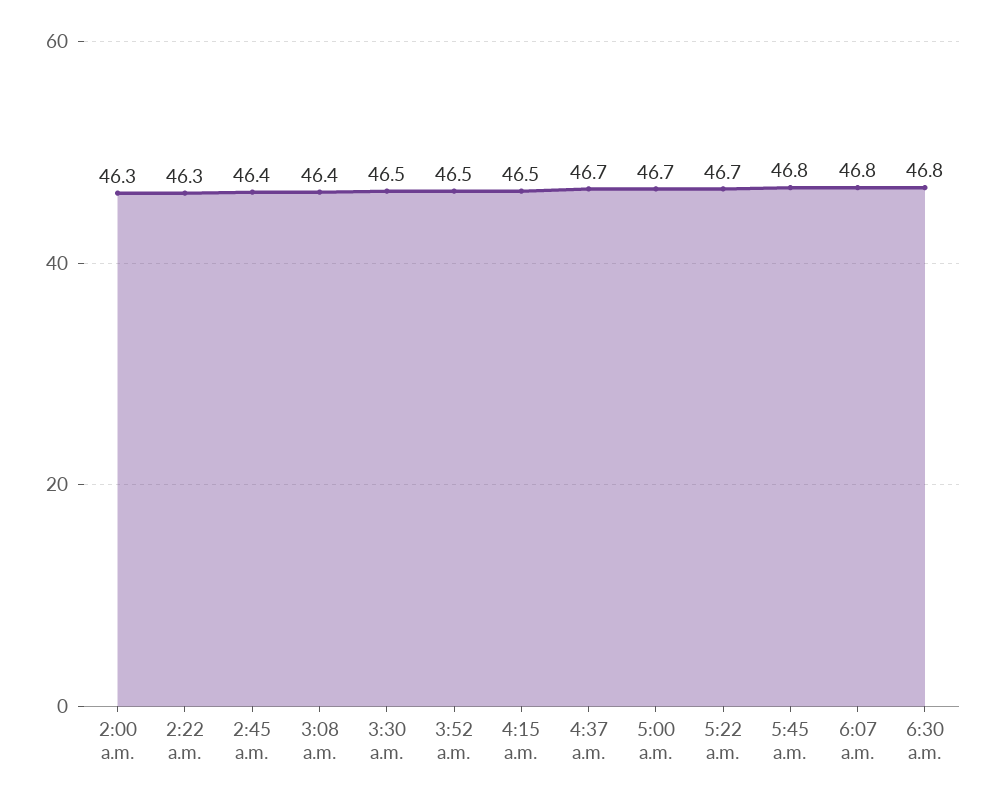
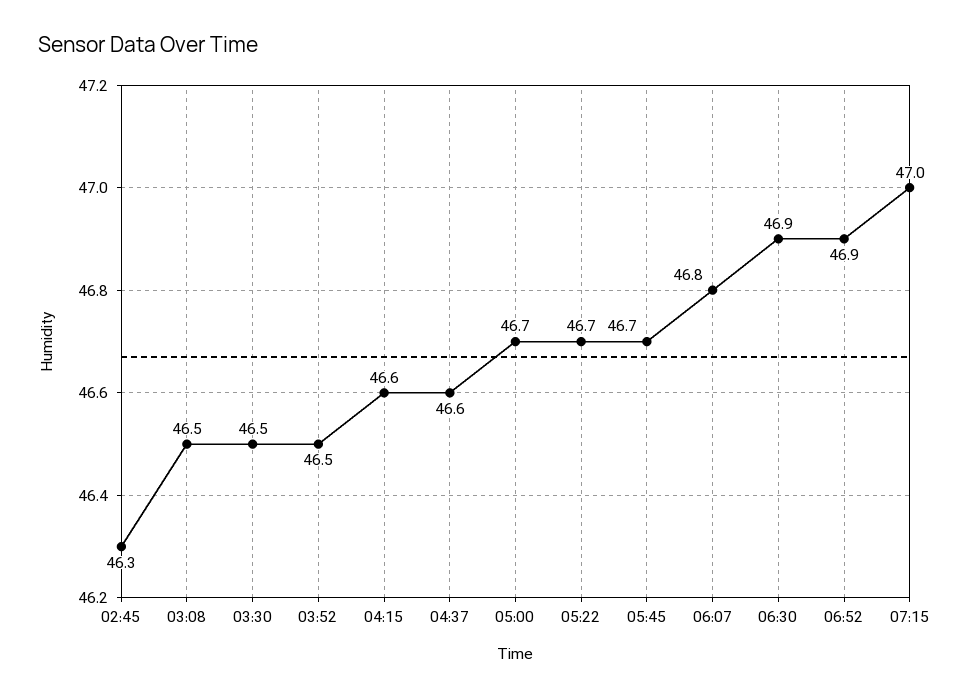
2:00 a.m.: 46.3 -> none
2:22 a.m.: 46.3 -> none
2:45 a.m.: 46.4 -> 46.3
3:08 a.m.: 46.4 -> 46.5
4:15 a.m.: 46.5 -> 46.6
4:37 a.m.: 46.7 -> 46.6
5:45 a.m.: 46.8 -> 46.7
6:30 a.m.: 46.8 -> 46.9
06:52: none -> 46.9
07:15: none -> 47

